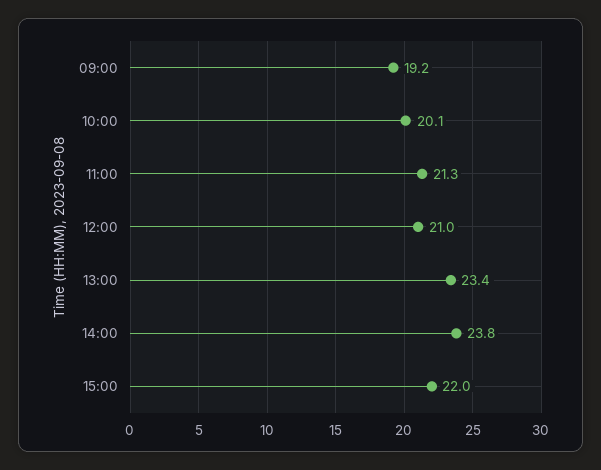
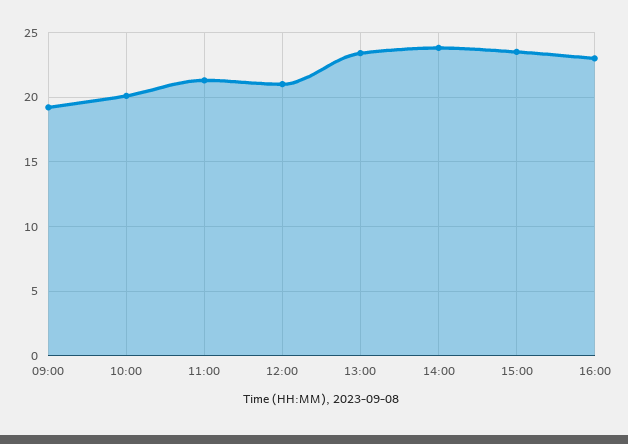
15:00: 22 -> 23.5
16:00: none -> 23

